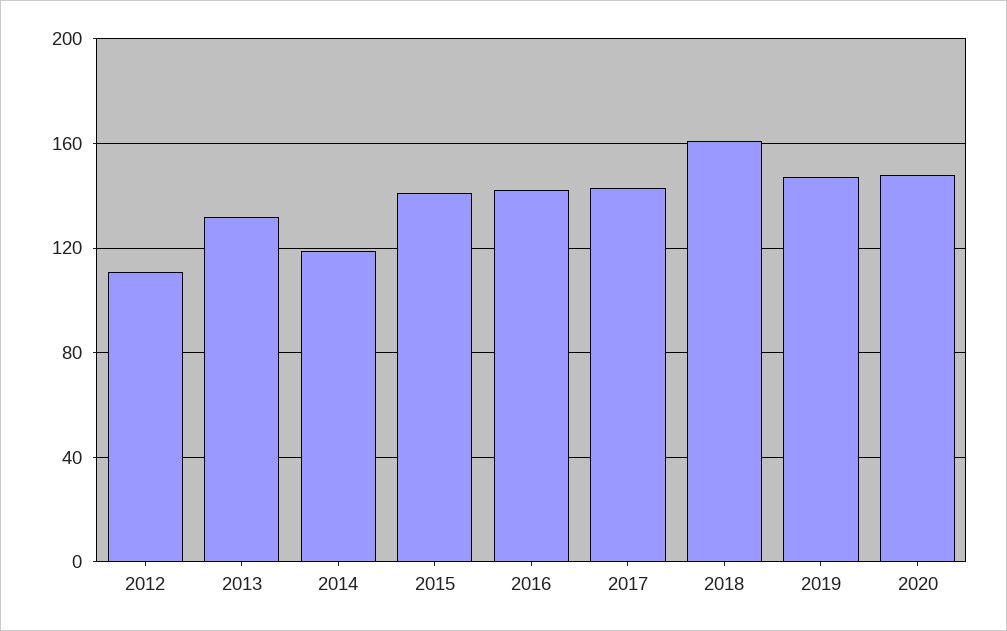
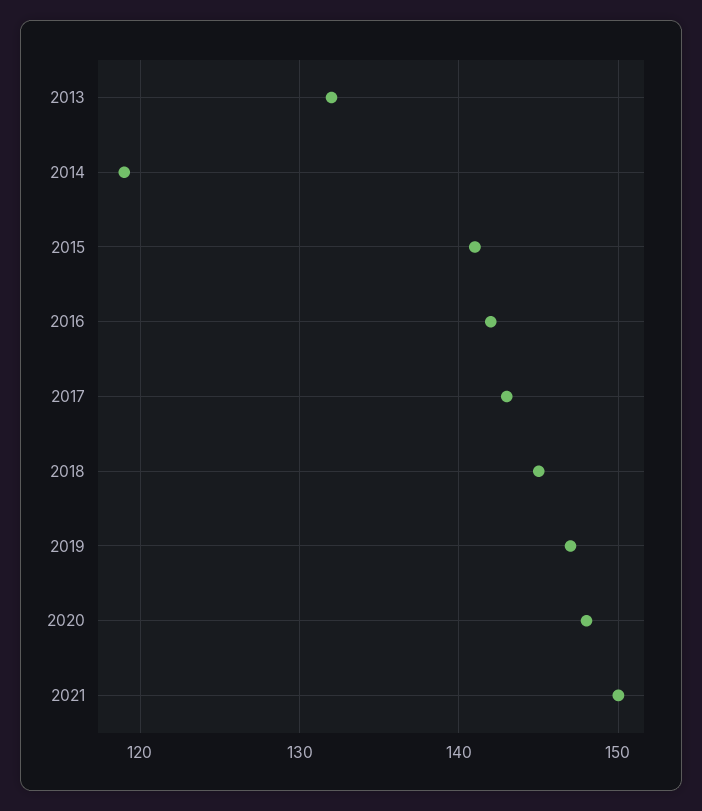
2012: 110 -> none
2018: 160 -> 145
2021: none -> 150

